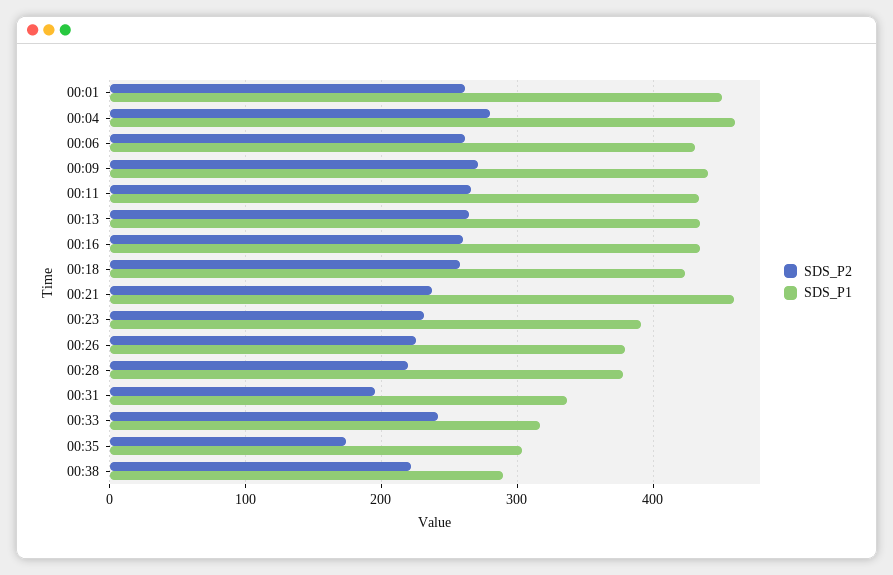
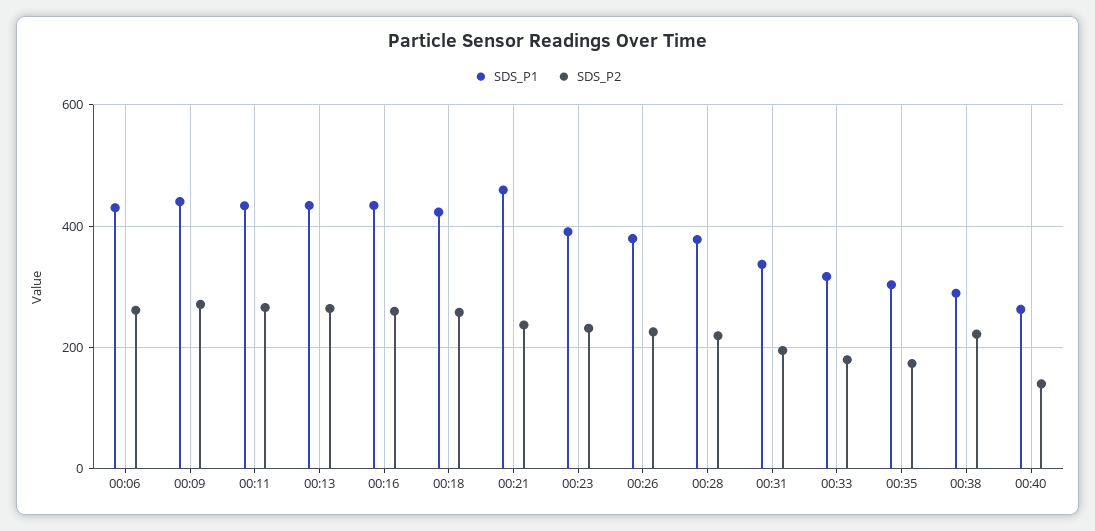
SDS_P2, 00:01: 260 -> none
SDS_P1, 00:01: 450 -> none
SDS_P2, 00:04: 280 -> none
SDS_P1, 00:04: 460 -> none
SDS_P2, 00:33: 240 -> 180
SDS_P1, 00:40: none -> 260
SDS_P2, 00:40: none -> 140

